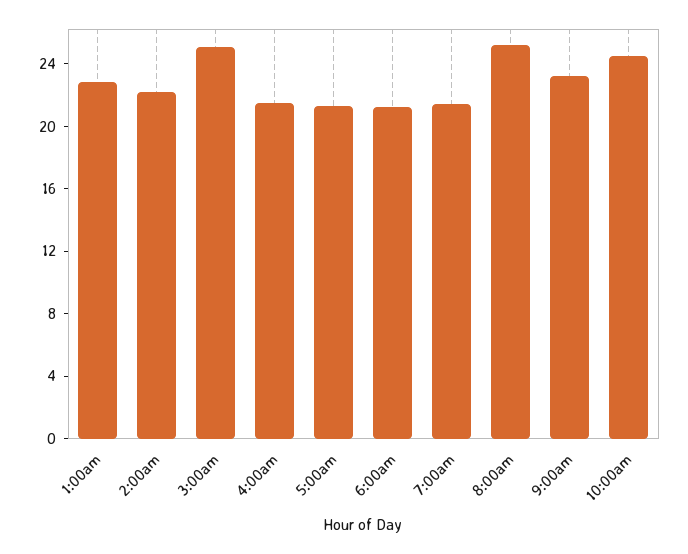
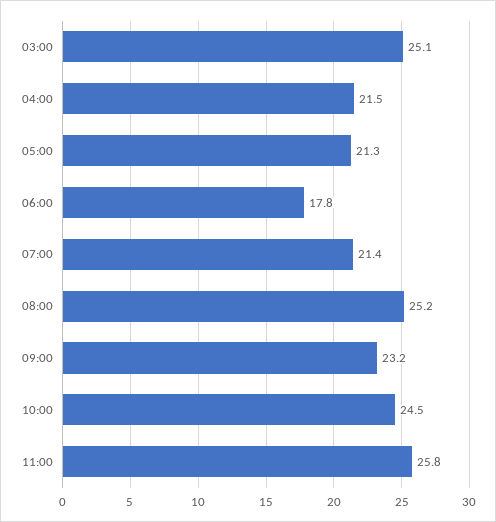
1:00am: 23 -> none
2:00am: 22 -> none
6:00am: 21 -> 17.8
11:00: none -> 25.8

